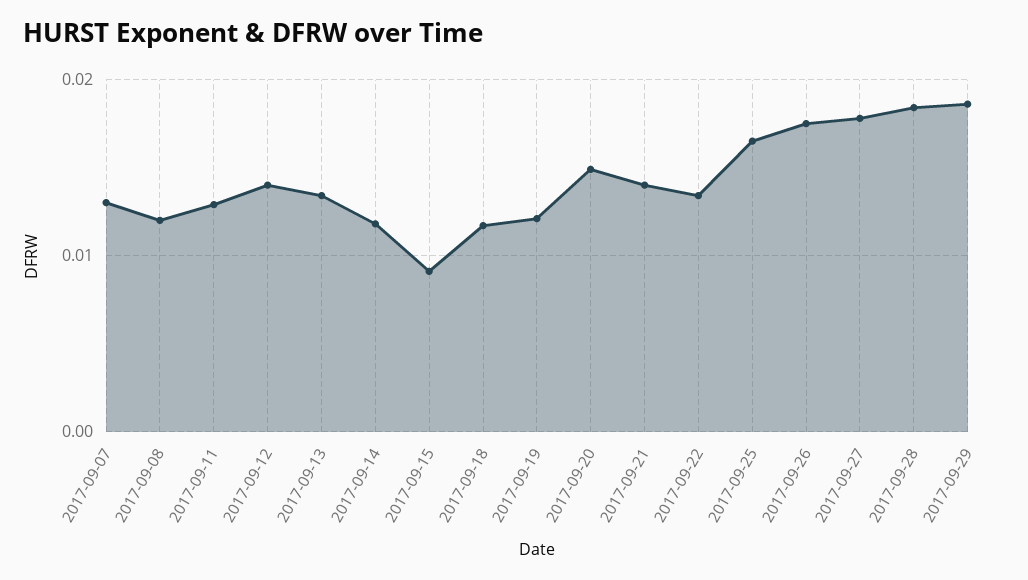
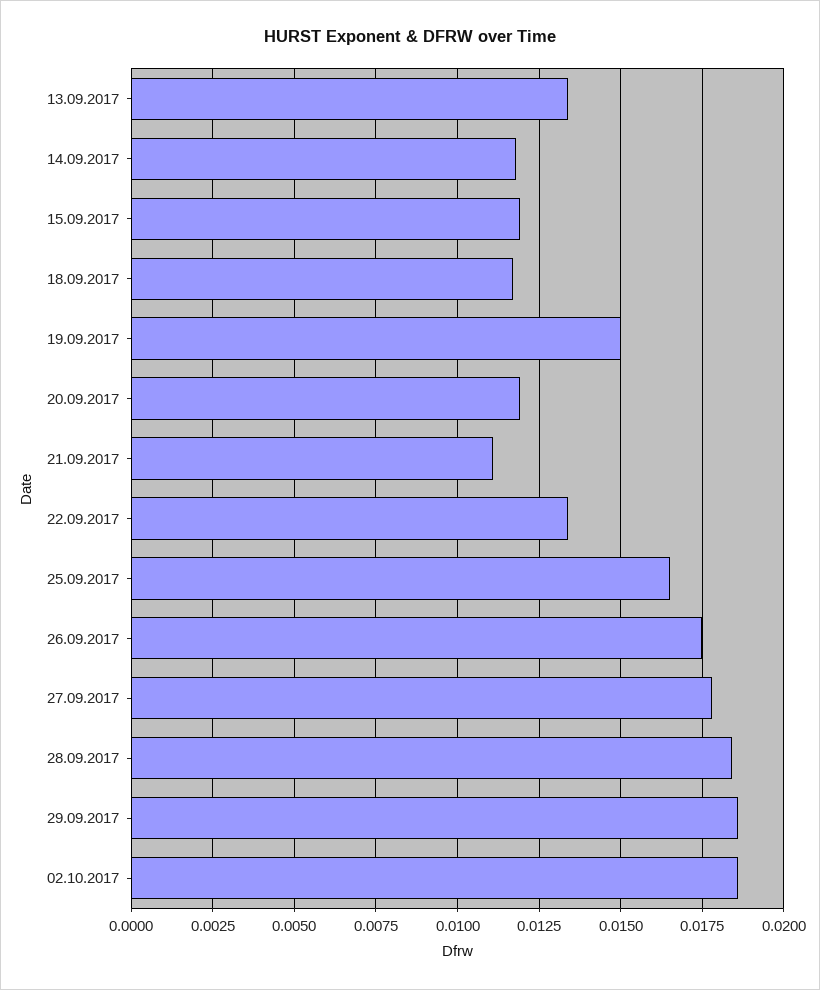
2017-09-07: 0.013 -> none
2017-09-08: 0.012 -> none
2017-09-11: 0.013 -> none
2017-09-12: 0.014 -> none
2017-09-15: 0.009 -> 0.012
2017-09-19: 0.012 -> 0.015
2017-09-20: 0.015 -> 0.012
2017-09-21: 0.014 -> 0.011
02.10.2017: none -> 0.0185

